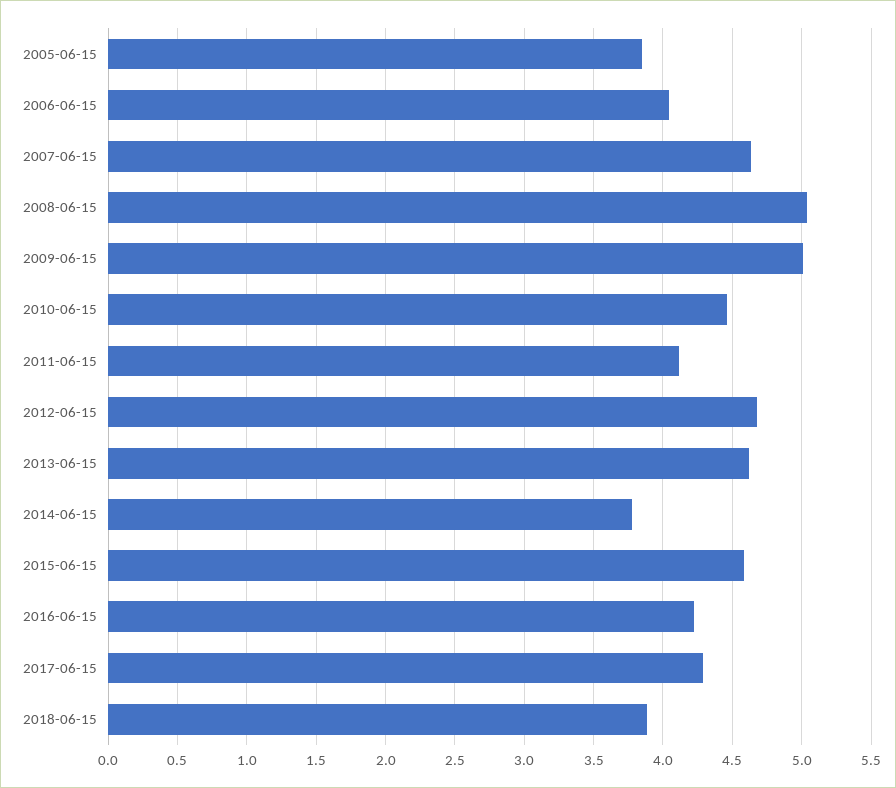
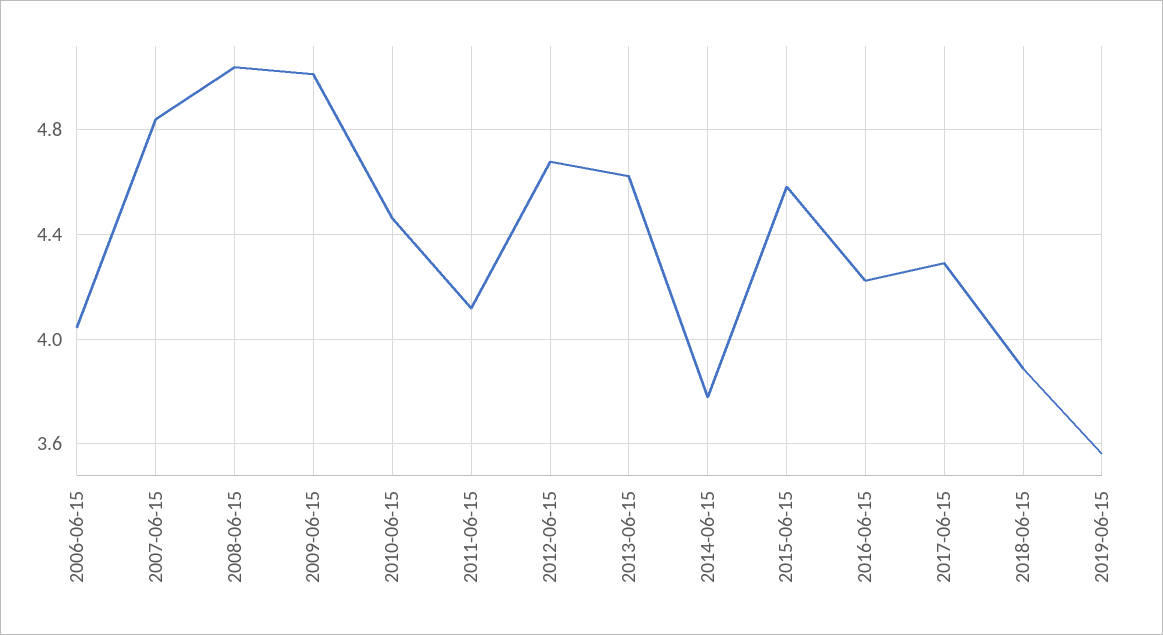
2005-06-15: 3.85 -> none
2007-06-15: 4.65 -> 4.85
2019-06-15: none -> 3.55

